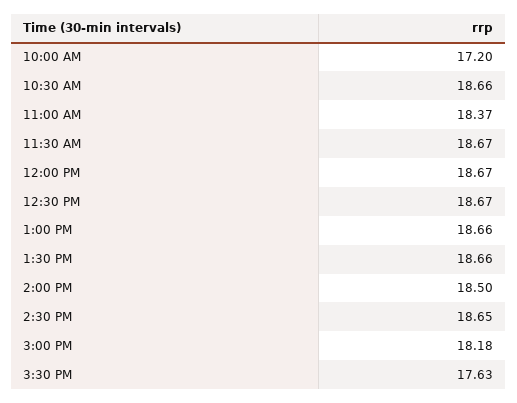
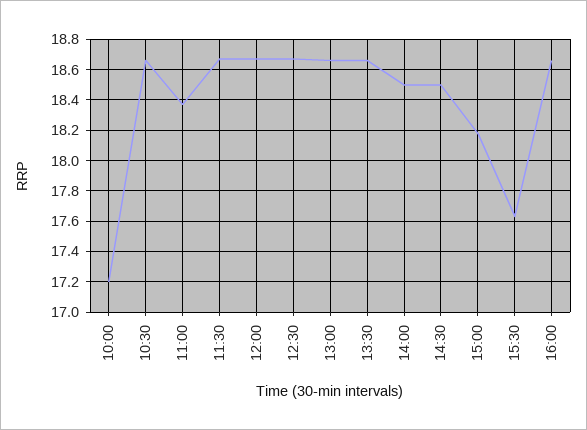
2:30 PM: 18.65 -> 18.5
16:00: none -> 18.65

